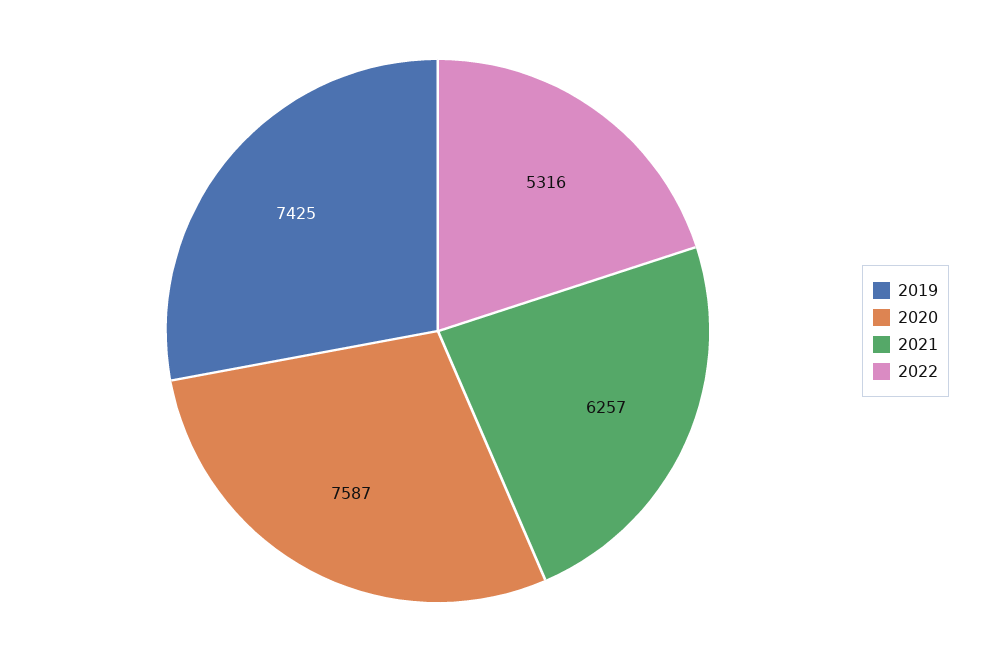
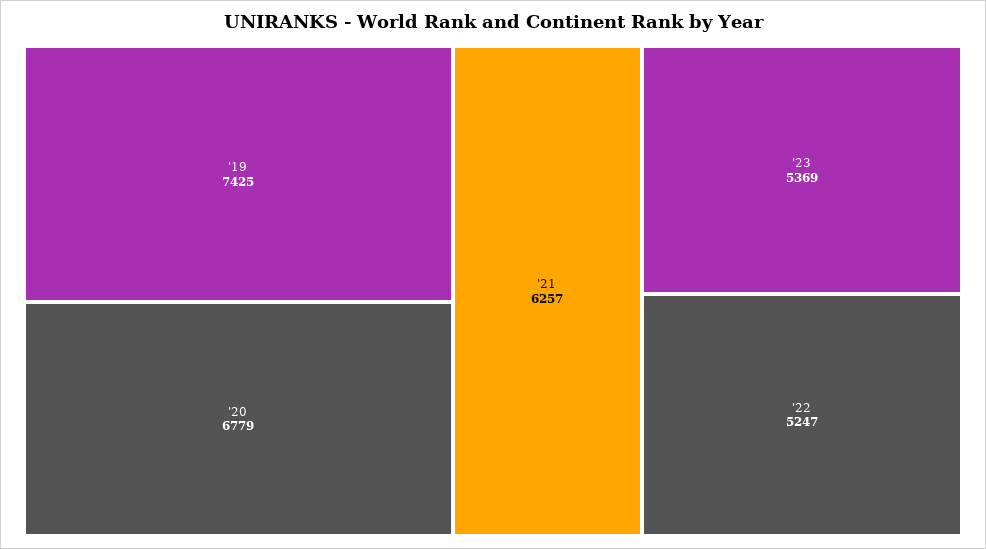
2020: 7587 -> 6779
2022: 5316 -> 5247
'23: none -> 5369

